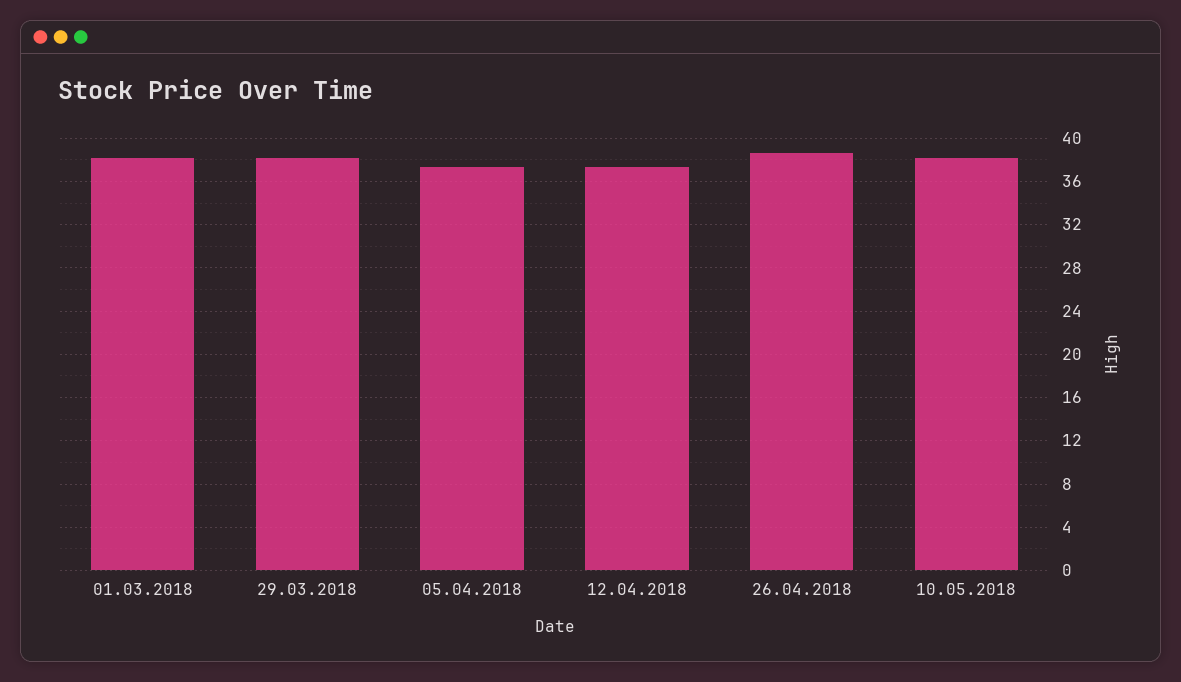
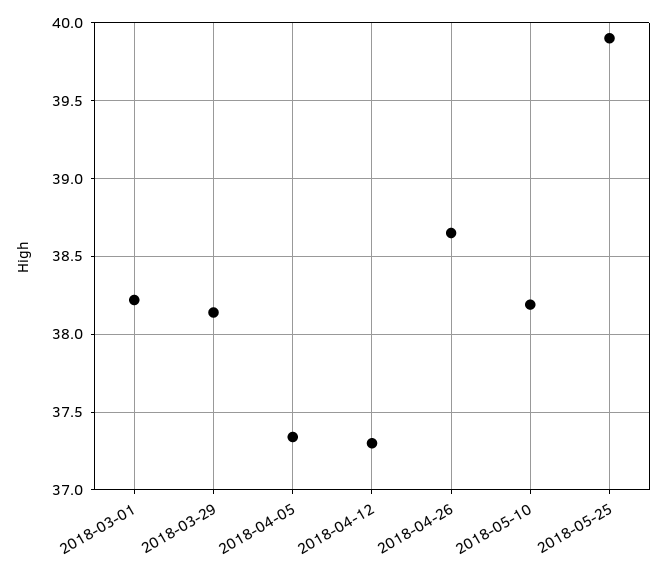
2018-05-25: none -> 39.9

